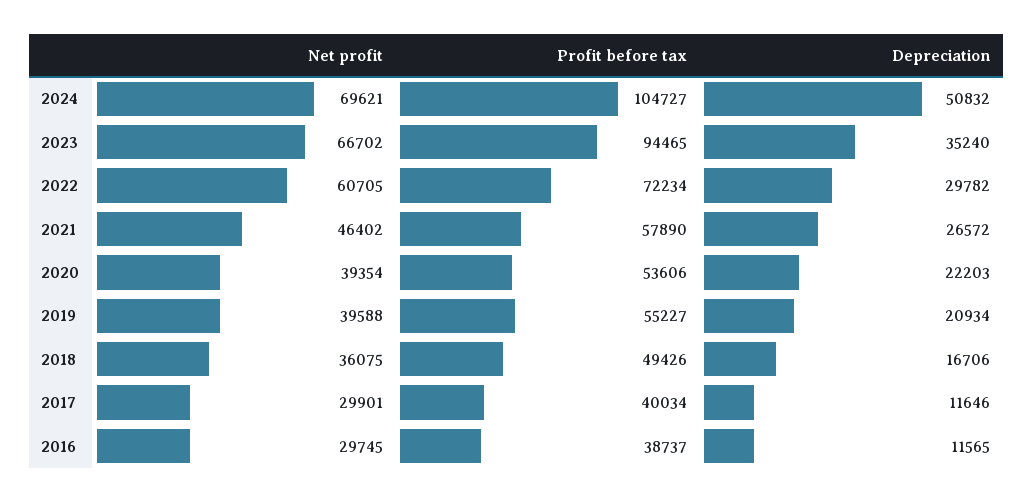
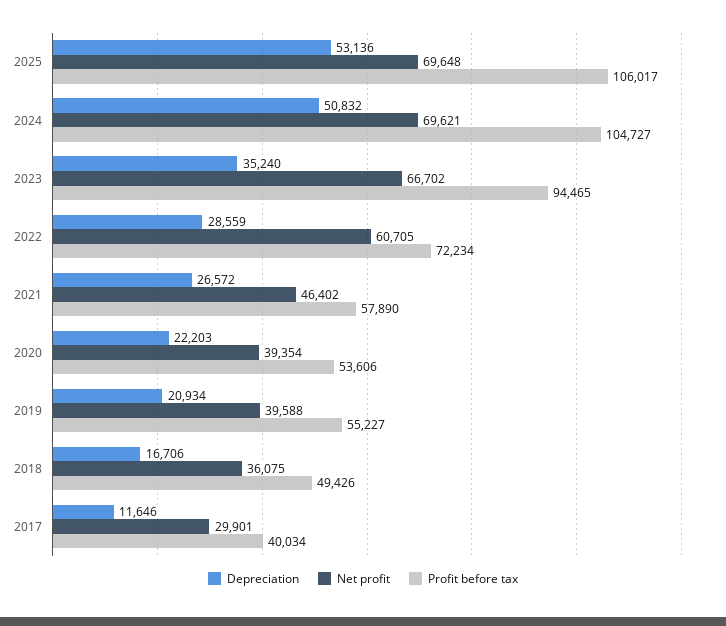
Depreciation, 2022: 29782 -> 28559
Net profit, 2016: 29745 -> none
Profit before tax, 2016: 38737 -> none
Depreciation, 2016: 11565 -> none
Depreciation, 2025: none -> 53136
Net profit, 2025: none -> 69648
Profit before tax, 2025: none -> 106017

